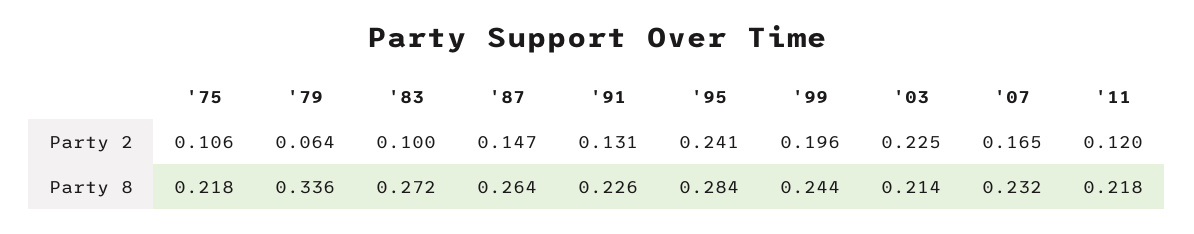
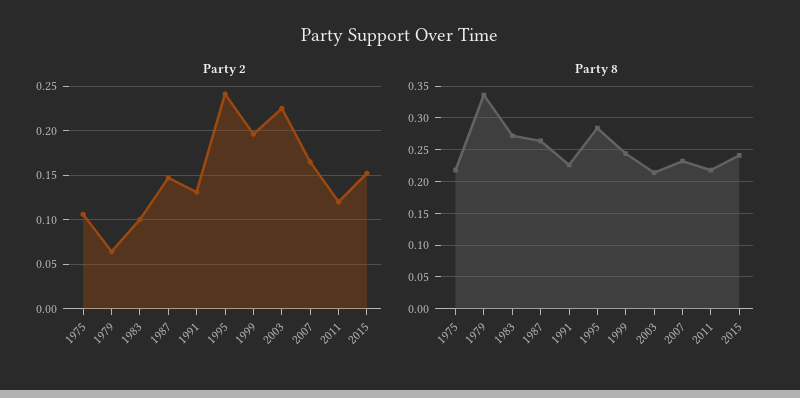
Party 2, 2015: none -> 0.15
Party 8, 2015: none -> 0.24

